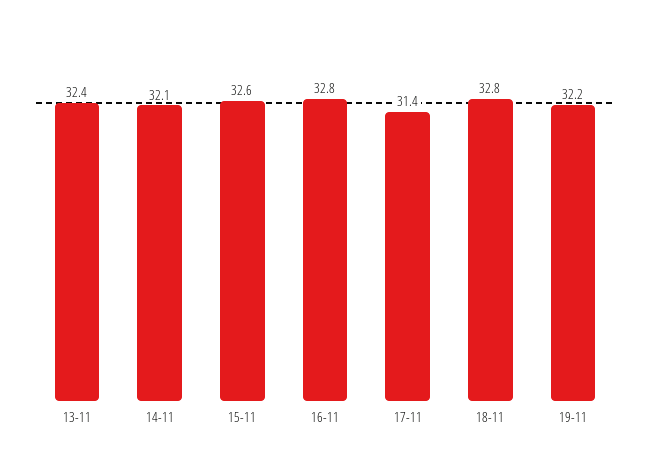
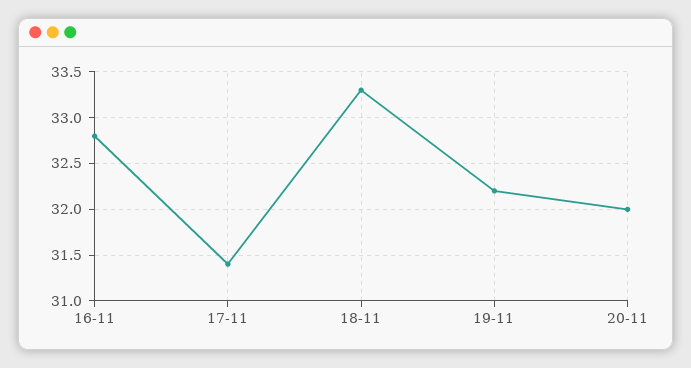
13-11: 32.4 -> none
14-11: 32.1 -> none
15-11: 32.6 -> none
18-11: 32.8 -> 33.3
20-11: none -> 32

